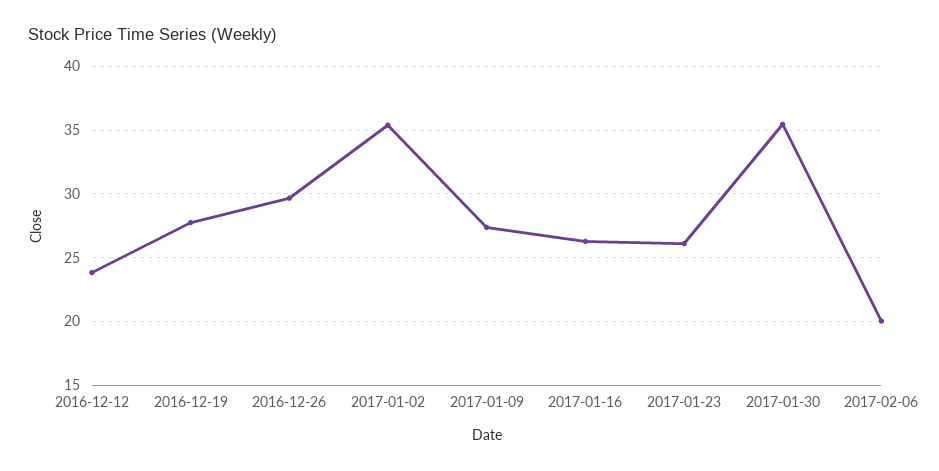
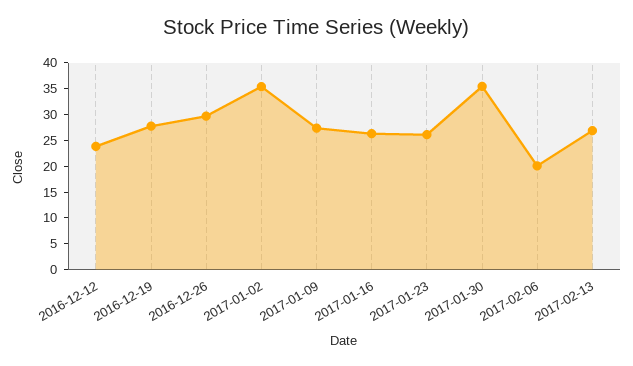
2017-02-13: none -> 27.5

